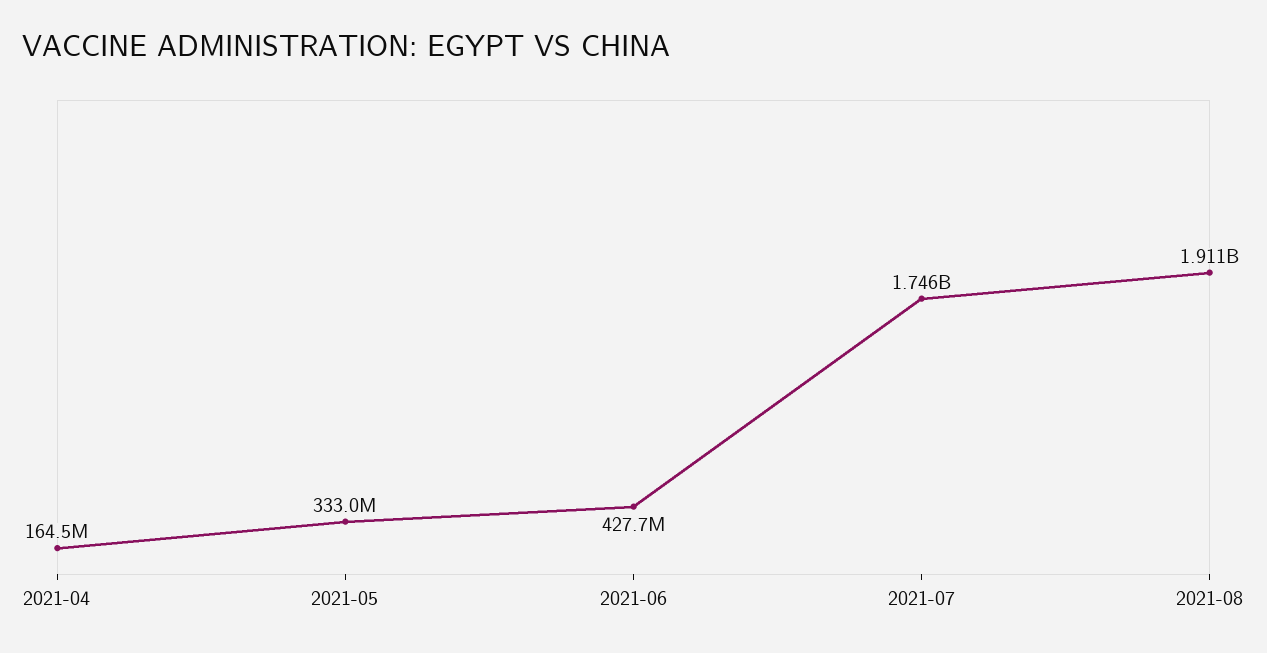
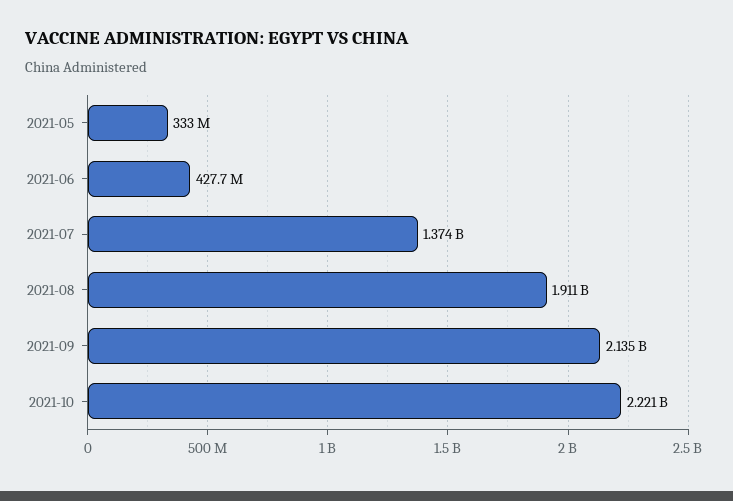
2021-04: 164500000 -> none
2021-07: 1746000000 -> 1374000000
2021-09: none -> 2135000000
2021-10: none -> 2221000000

